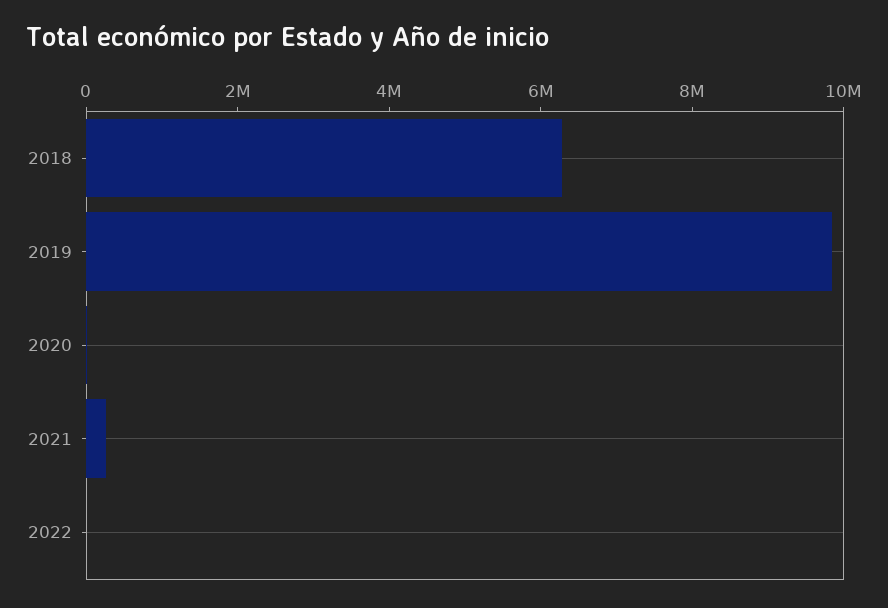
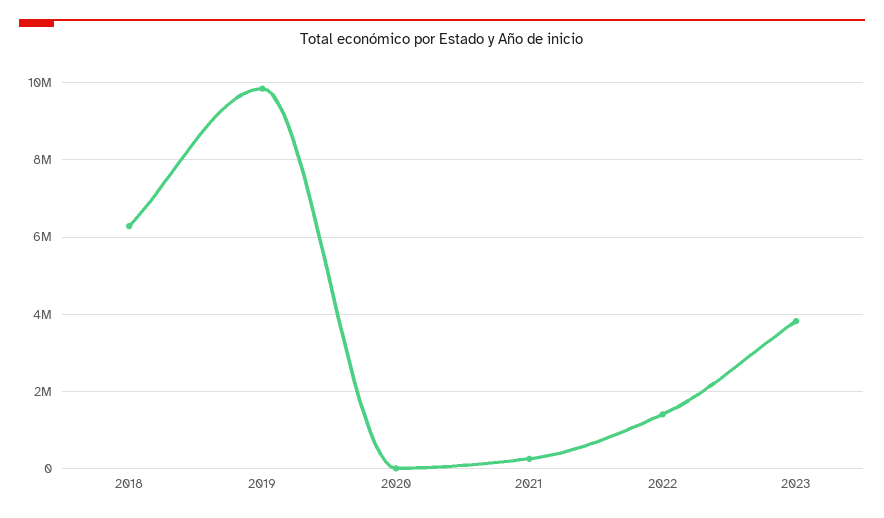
2022: 0 -> 1400000
2023: none -> 3800000

